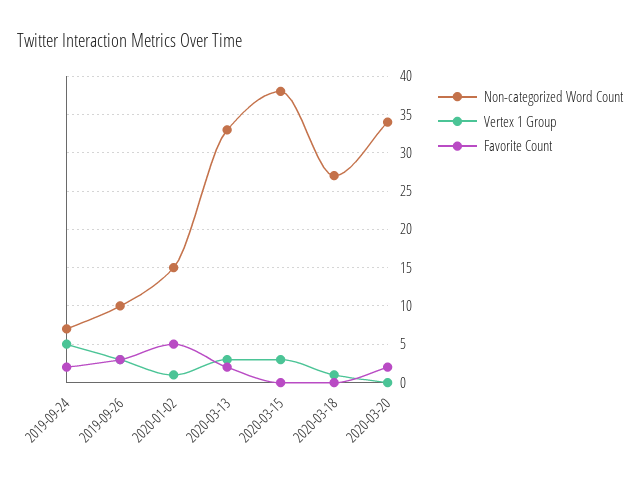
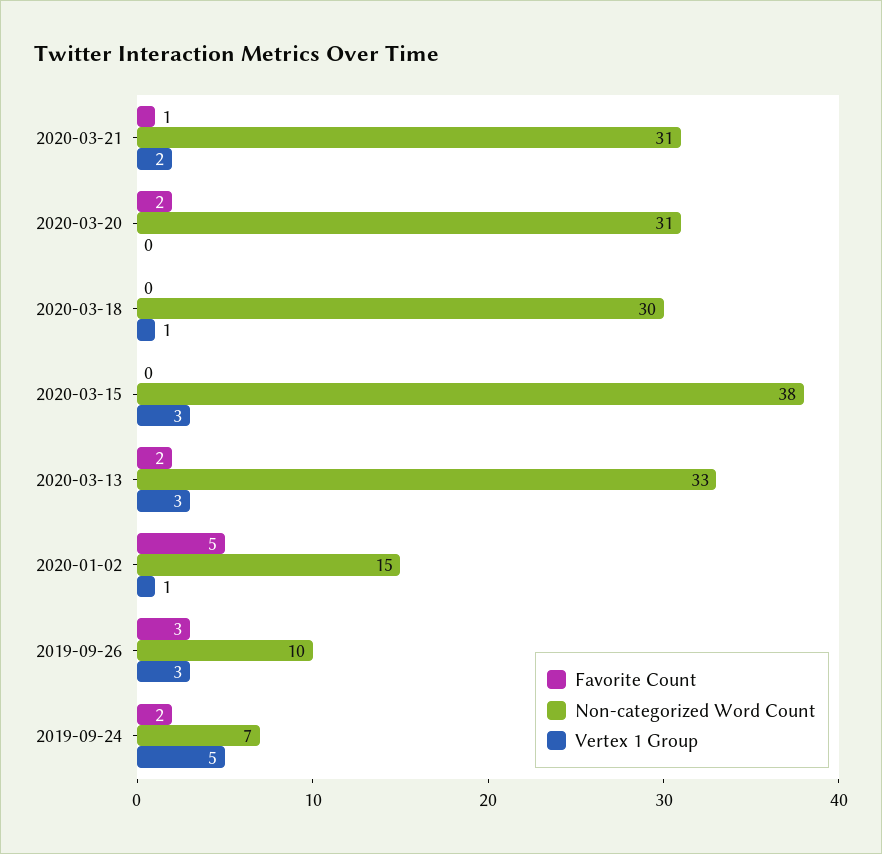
Non-categorized Word Count, 2020-03-18: 27 -> 30
Non-categorized Word Count, 2020-03-20: 34 -> 31
Favorite Count, 2020-03-21: none -> 1
Non-categorized Word Count, 2020-03-21: none -> 31
Vertex 1 Group, 2020-03-21: none -> 2

